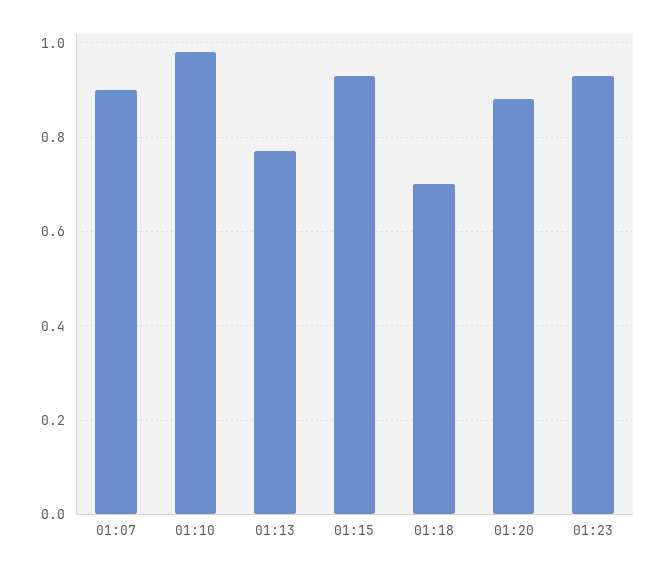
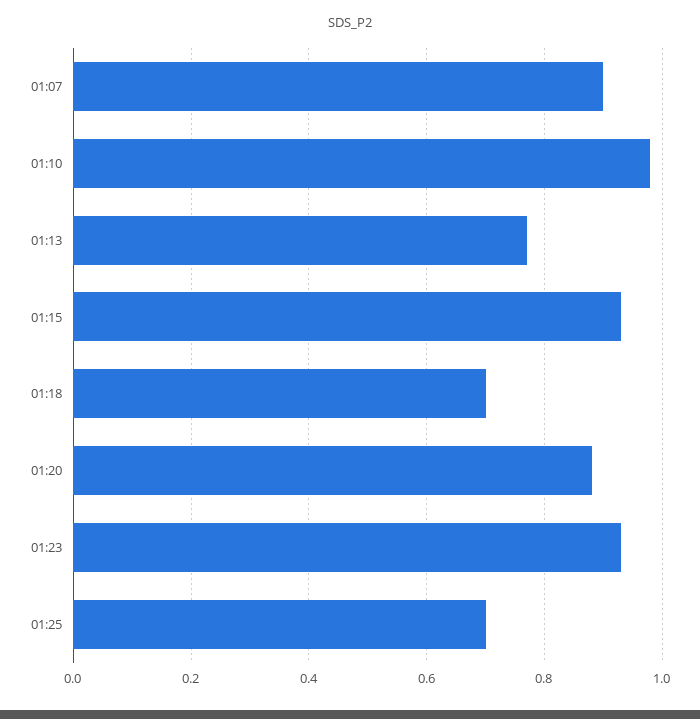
01:25: none -> 0.7

